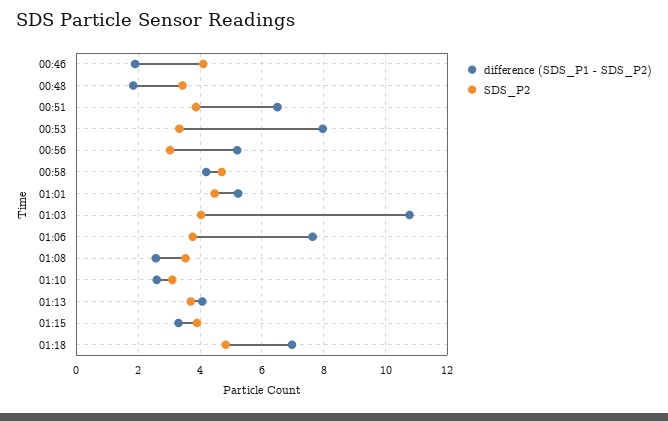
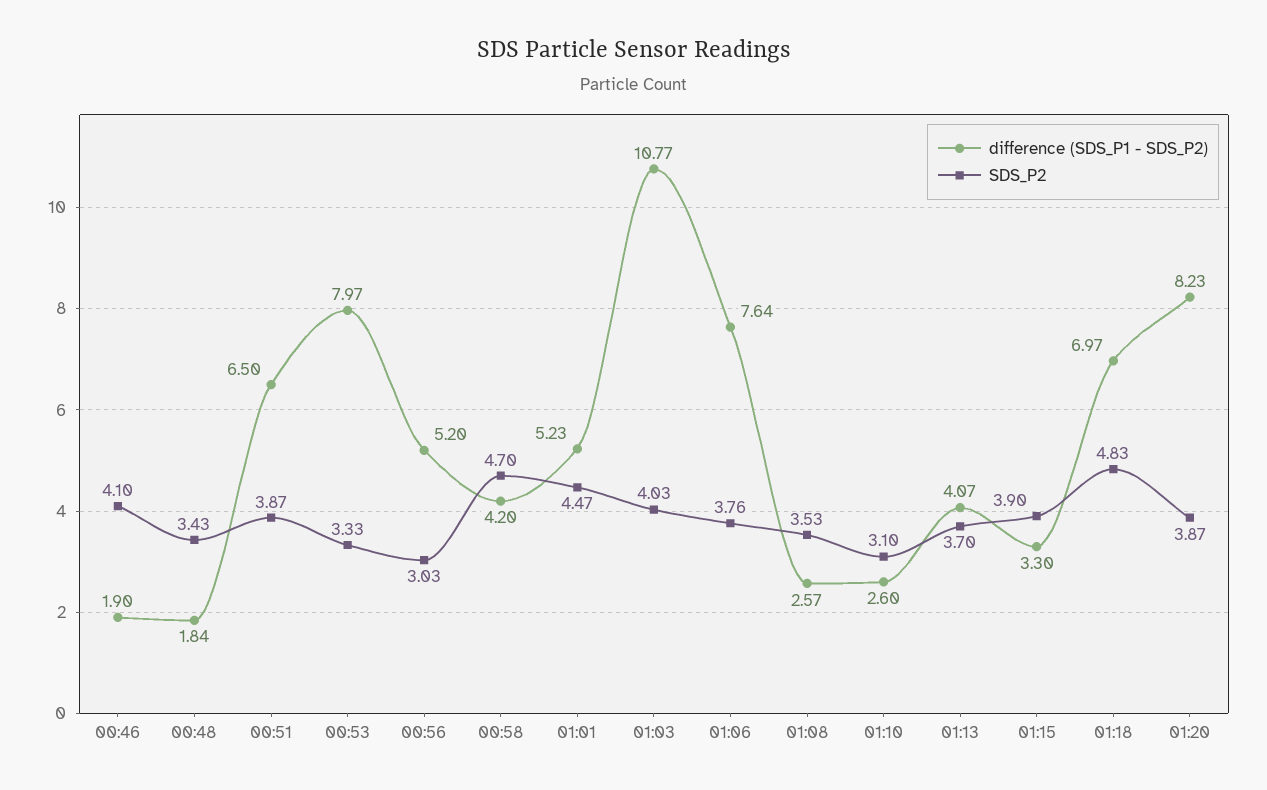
difference (SDS_P1 - SDS_P2), 01:20: none -> 8.23
SDS_P2, 01:20: none -> 3.87

